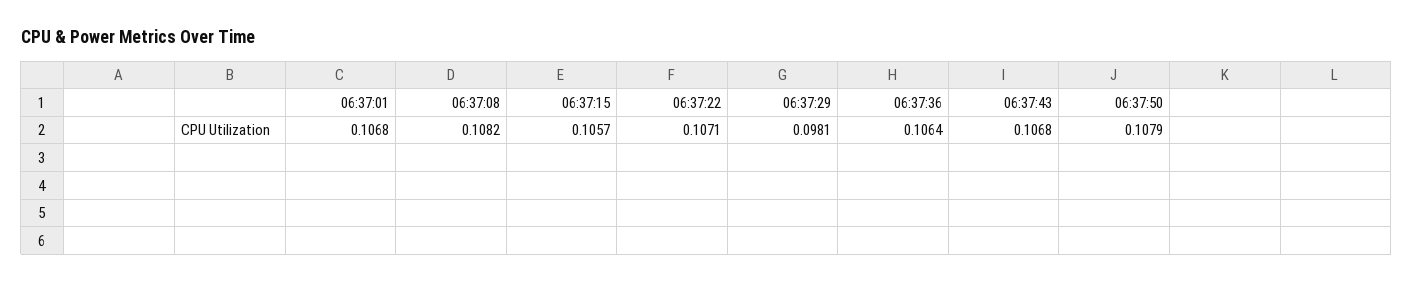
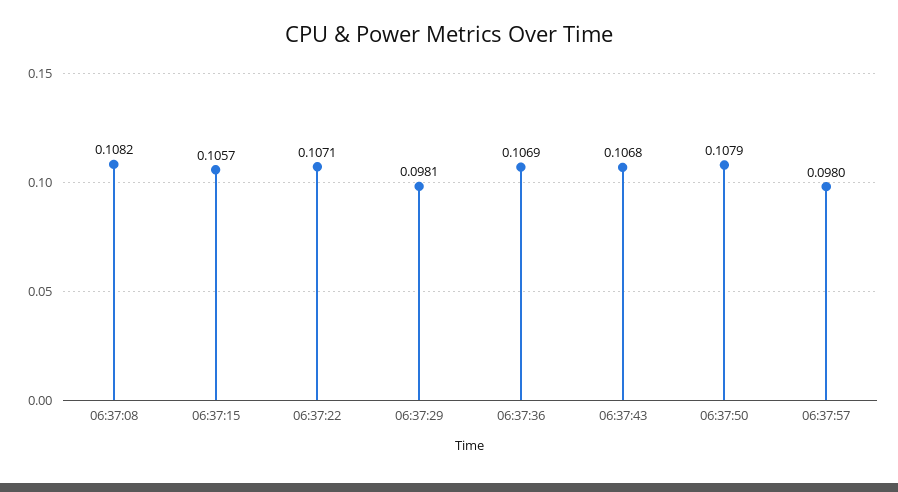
06:37:01: 0.1068 -> none
06:37:36: 0.1064 -> 0.1069
06:37:57: none -> 0.098

